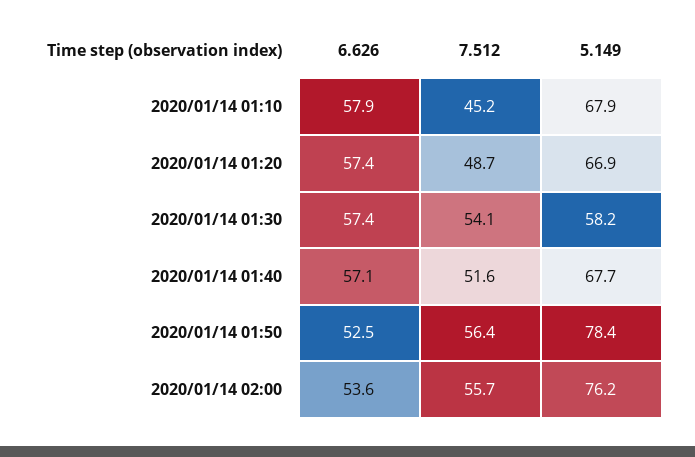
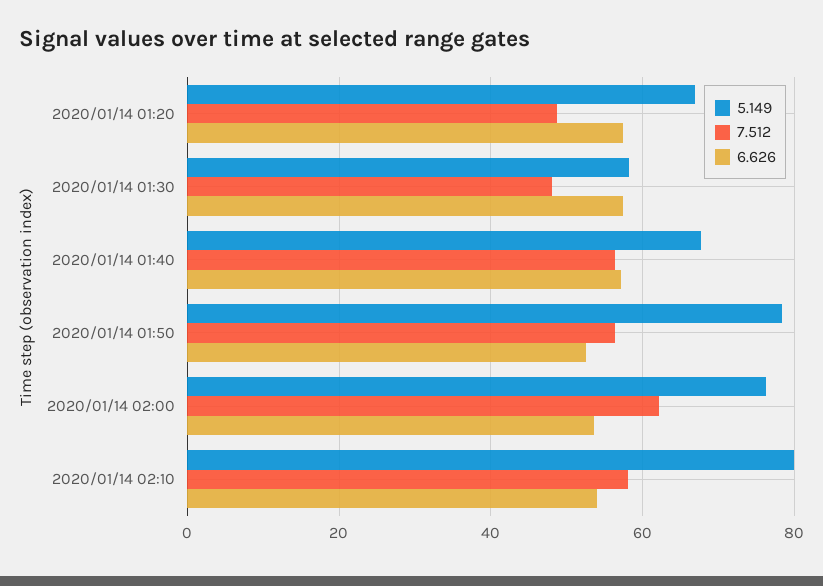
6.626, 2020/01/14 01:10: 57.9 -> none
7.512, 2020/01/14 01:10: 45.2 -> none
5.149, 2020/01/14 01:10: 67.9 -> none
7.512, 2020/01/14 01:30: 54.1 -> 48
7.512, 2020/01/14 01:40: 51.6 -> 56
7.512, 2020/01/14 02:00: 55.7 -> 62
5.149, 2020/01/14 02:10: none -> 80
7.512, 2020/01/14 02:10: none -> 58
6.626, 2020/01/14 02:10: none -> 54

